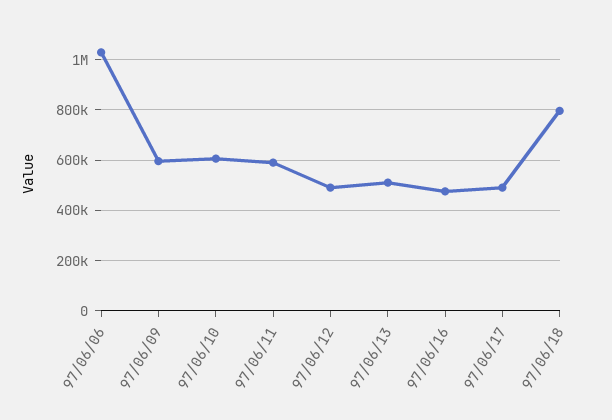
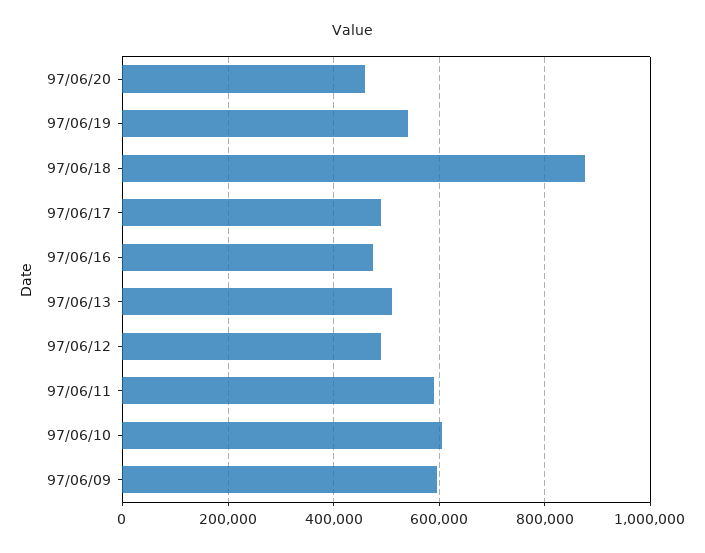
97/06/06: 1025000 -> none
97/06/18: 800000 -> 880000
97/06/20: none -> 460000
97/06/19: none -> 540000

